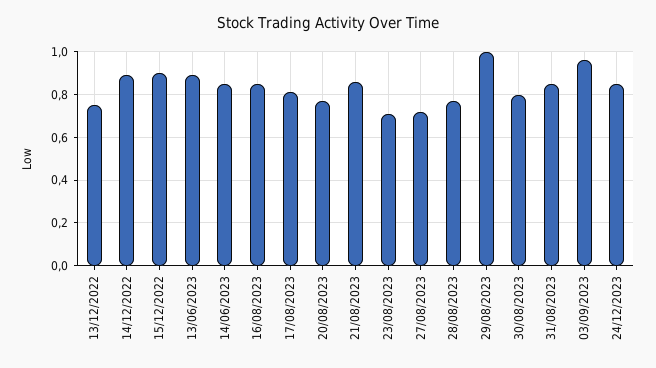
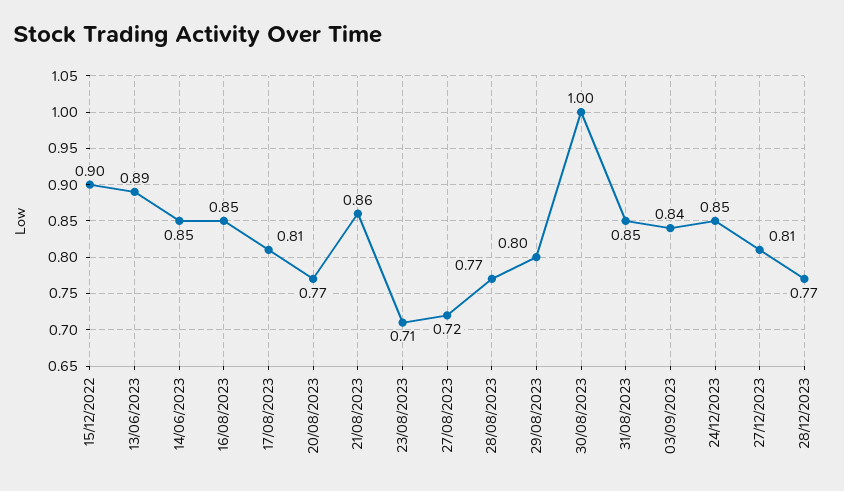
13/12/2022: 0.75 -> none
14/12/2022: 0.9 -> none
29/08/2023: 1 -> 0.8
30/08/2023: 0.8 -> 1
03/09/2023: 0.95 -> 0.84
27/12/2023: none -> 0.81
28/12/2023: none -> 0.77

